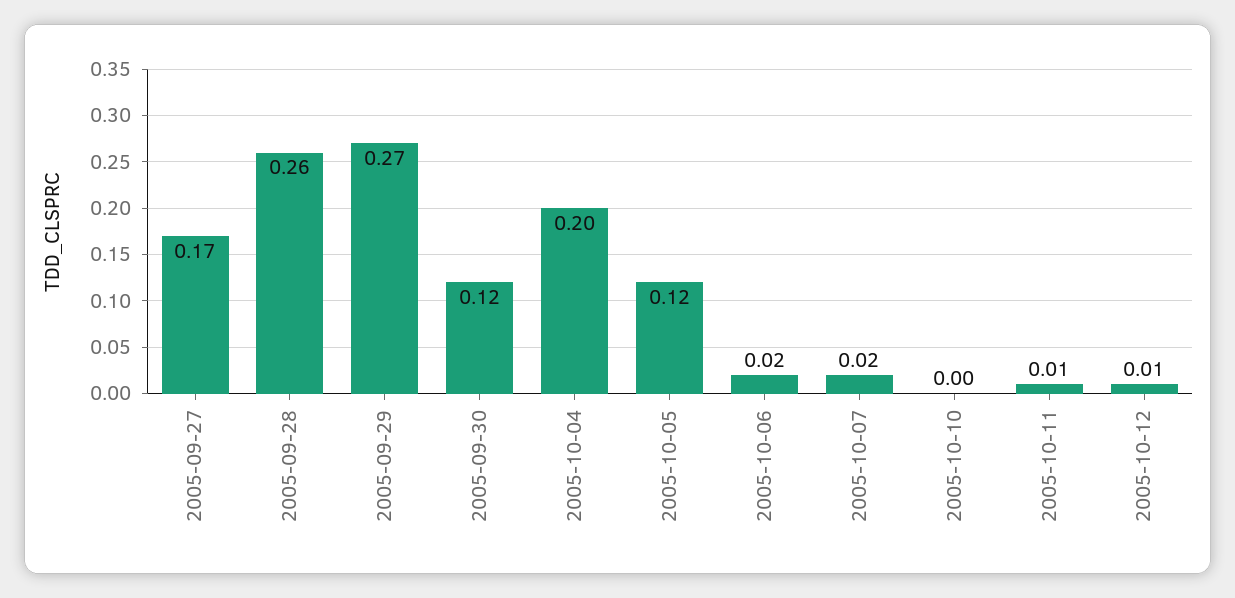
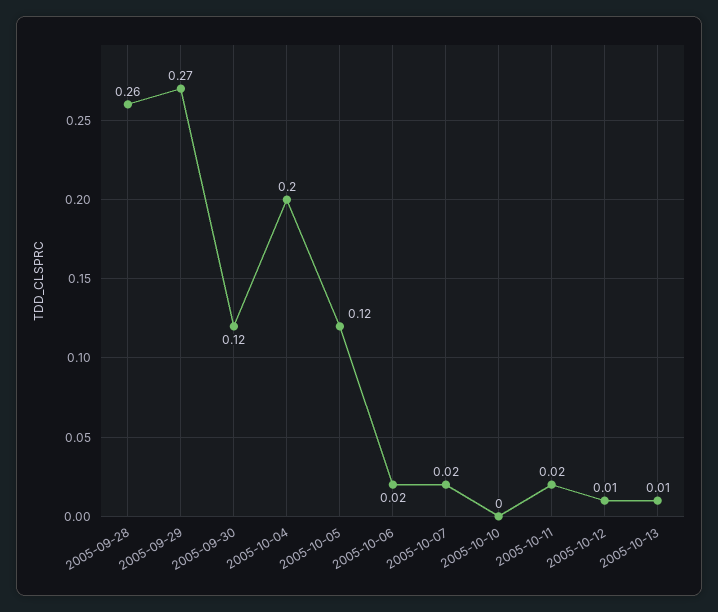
2005-09-27: 0.17 -> none
2005-10-11: 0.01 -> 0.02
2005-10-13: none -> 0.01

